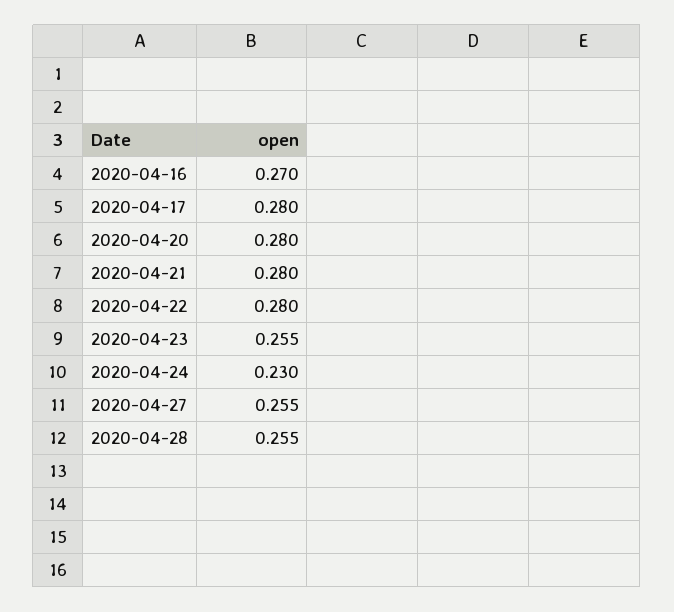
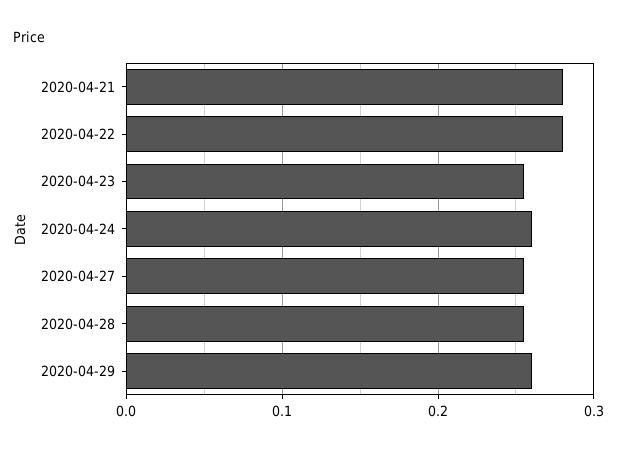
2020-04-16: 0.27 -> none
2020-04-17: 0.28 -> none
2020-04-20: 0.28 -> none
2020-04-24: 0.23 -> 0.26
2020-04-29: none -> 0.26

